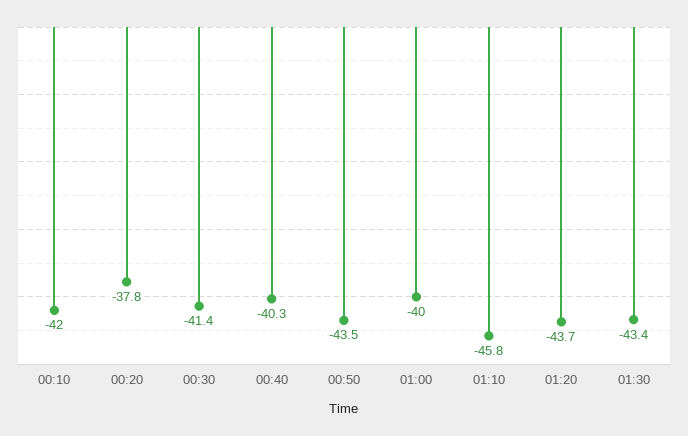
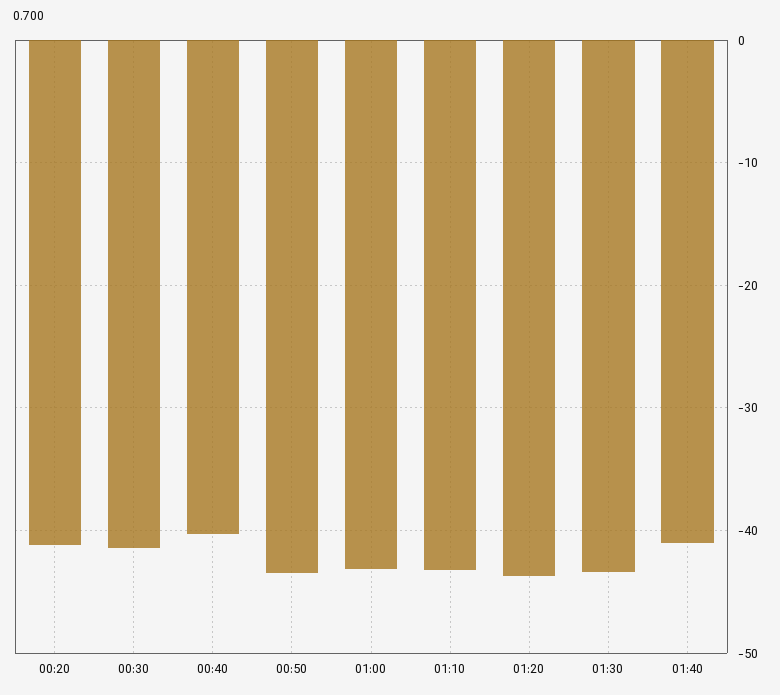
00:10: -42 -> none
00:20: -37.8 -> -41
01:00: -40 -> -43
01:10: -45.8 -> -43
01:40: none -> -41

